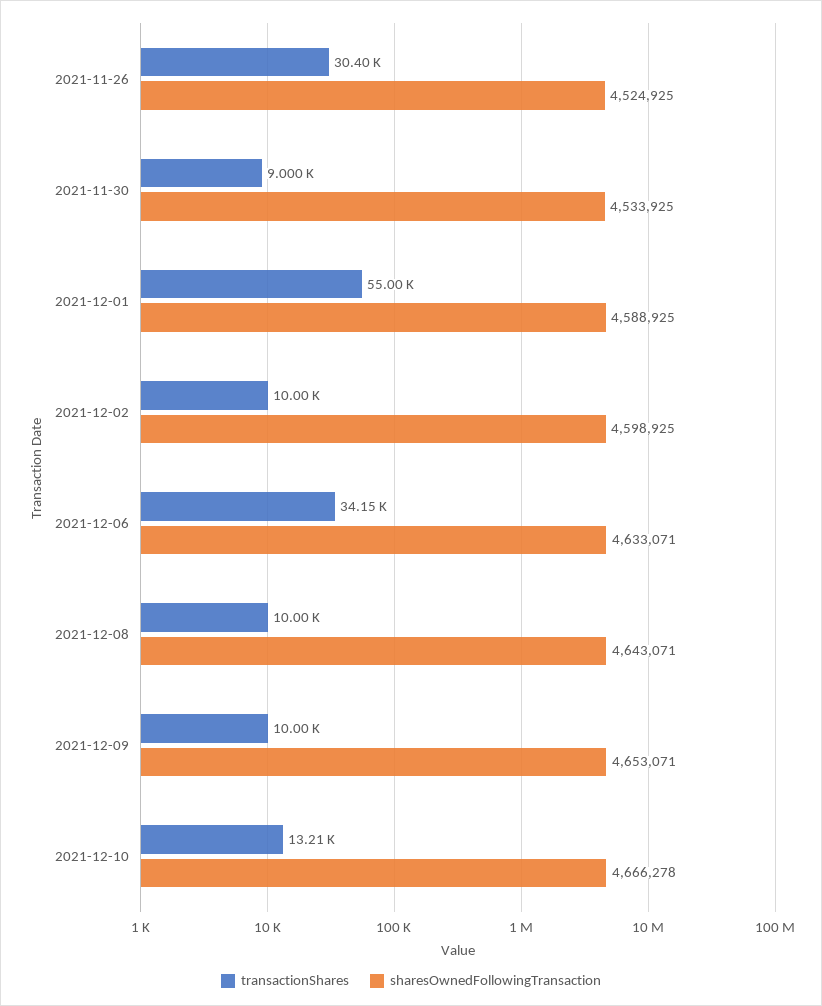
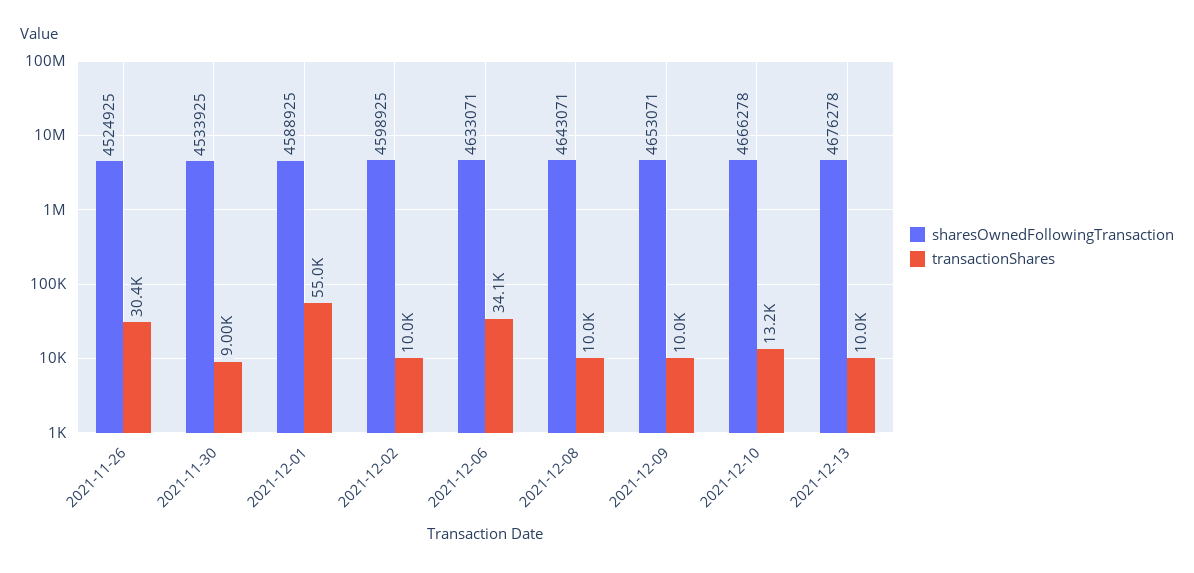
sharesOwnedFollowingTransaction, 2021-12-13: none -> 4676278
transactionShares, 2021-12-13: none -> 10000

